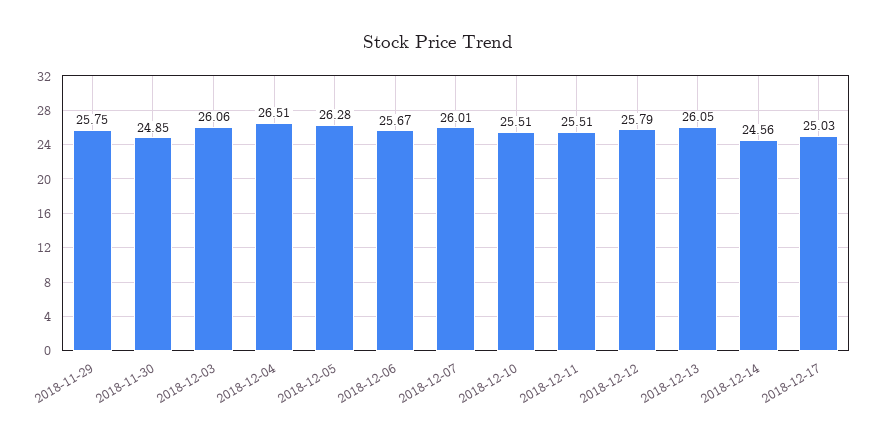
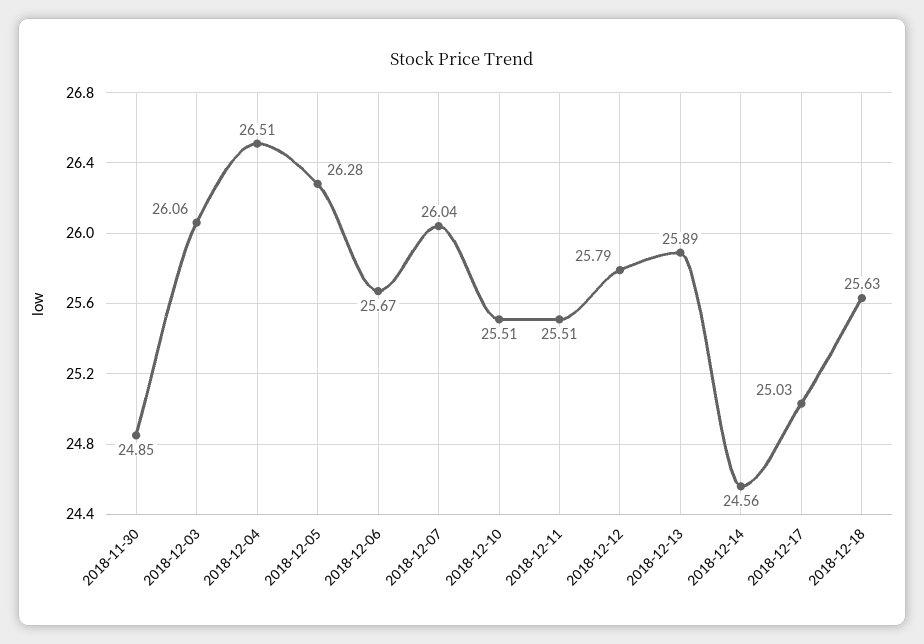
2018-11-29: 25.75 -> none
2018-12-07: 26.01 -> 26.04
2018-12-13: 26.05 -> 25.89
2018-12-18: none -> 25.63

